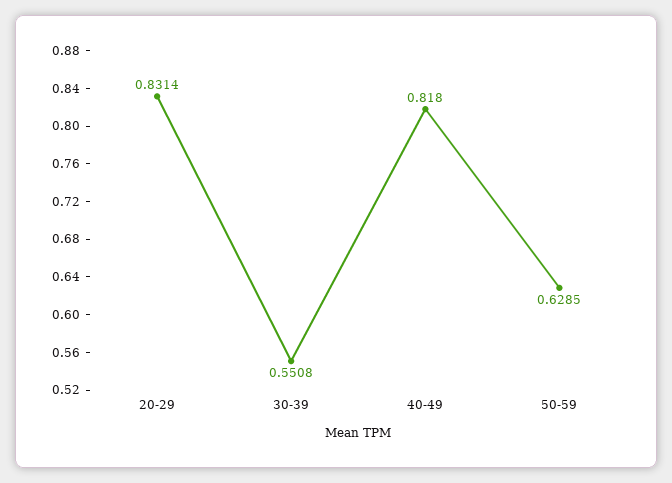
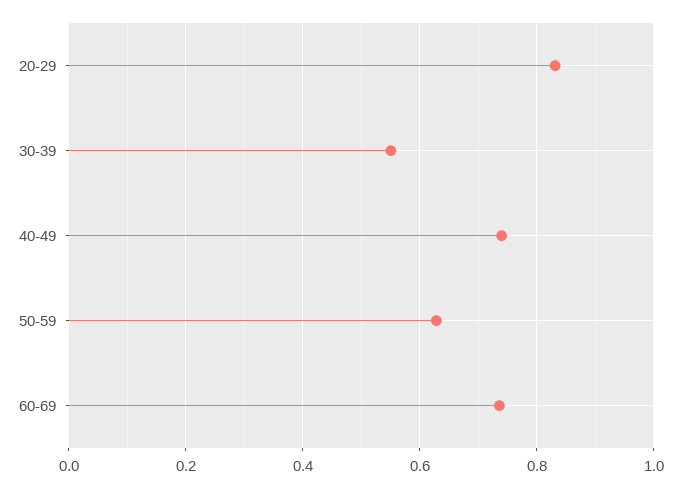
40-49: 0.818 -> 0.74
60-69: none -> 0.74

